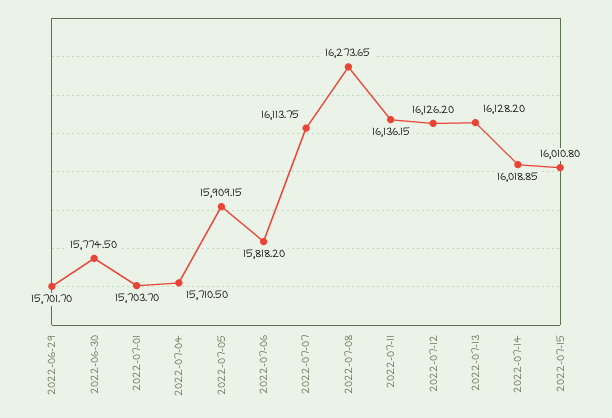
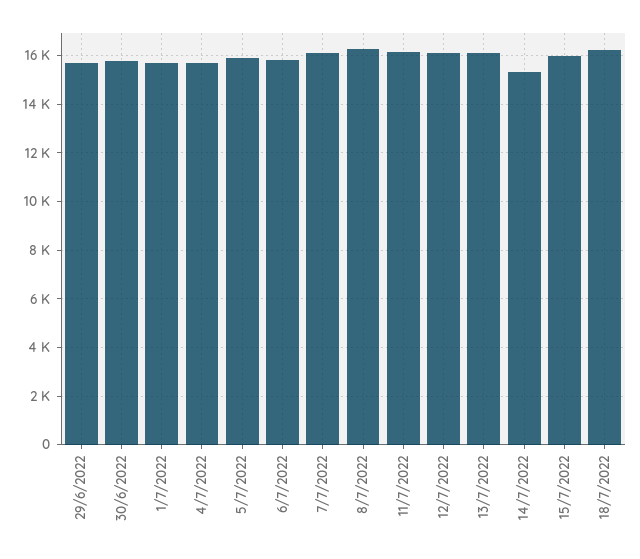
2022-07-14: 16018.85 -> 15250
18/7/2022: none -> 16250

